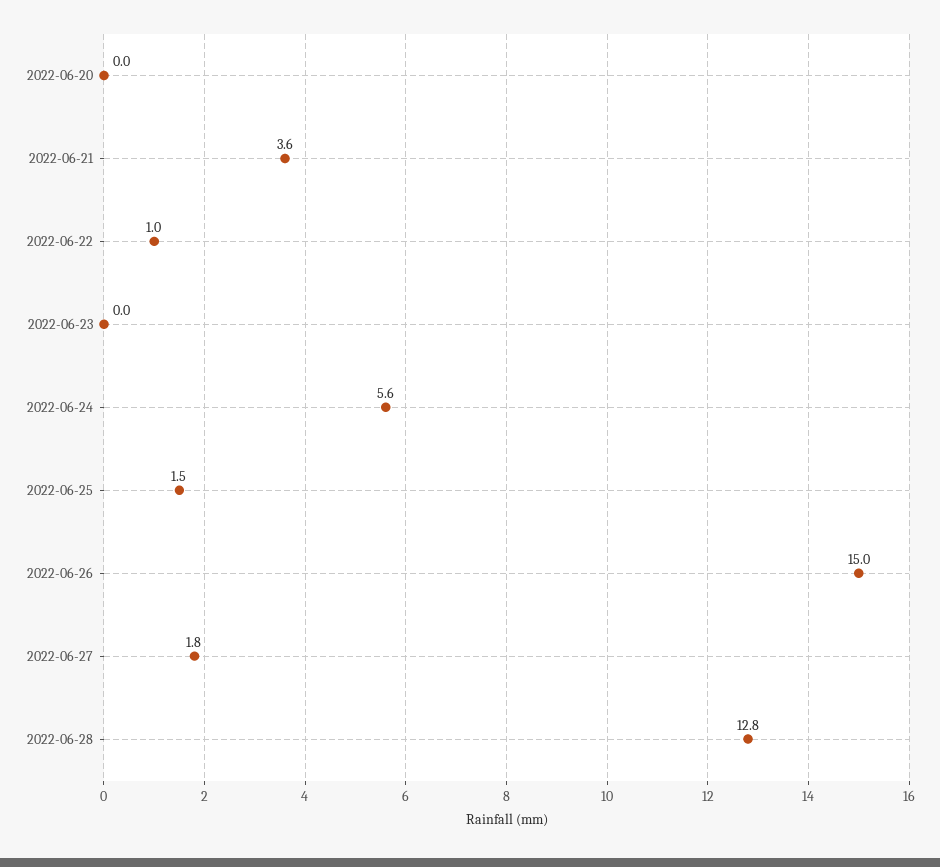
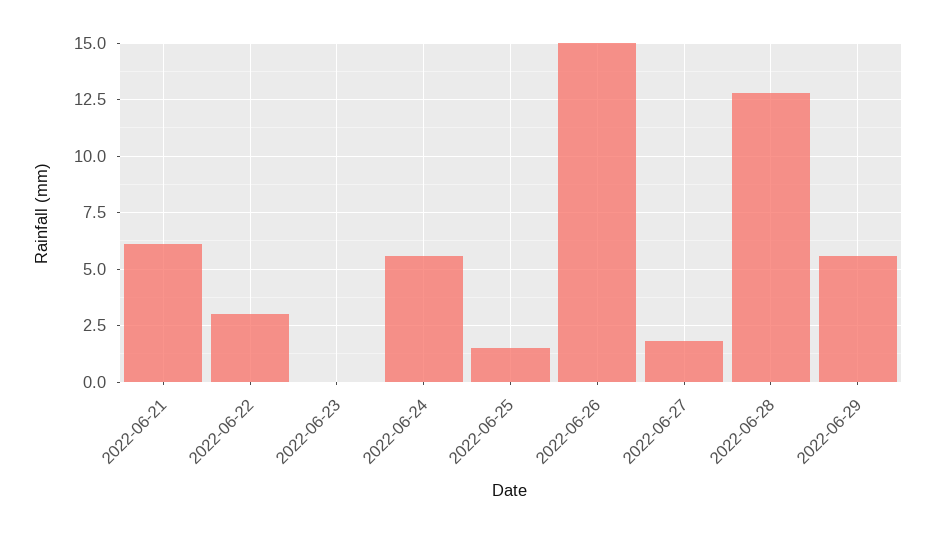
2022-06-20: 0 -> none
2022-06-21: 3.6 -> 6
2022-06-22: 1 -> 3
2022-06-29: none -> 5.5

